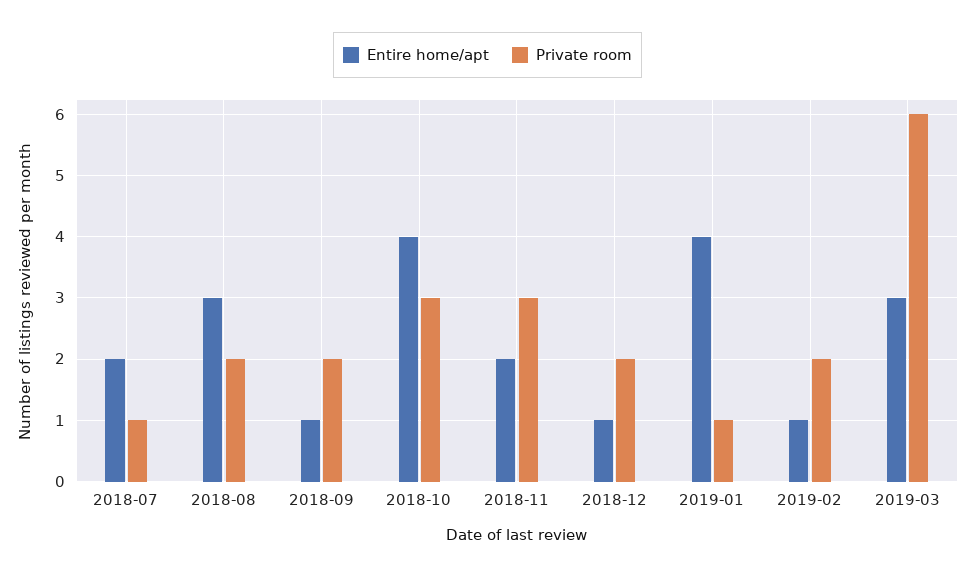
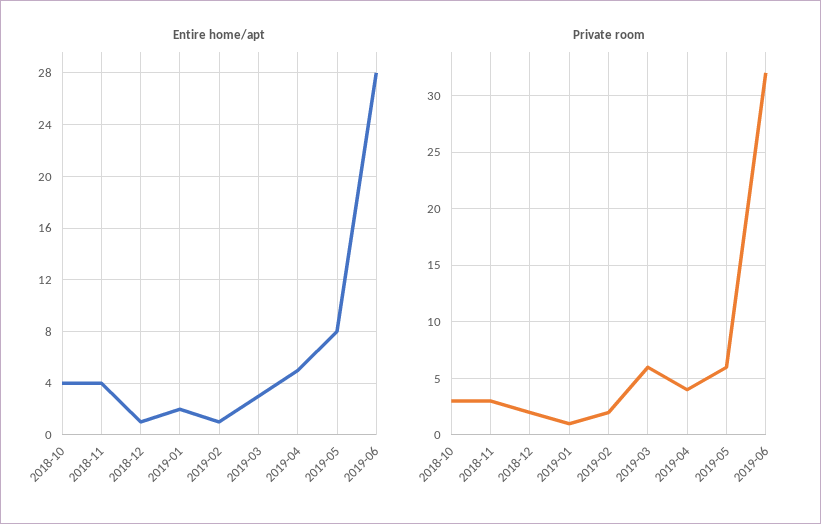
Entire home/apt, 2018-07: 2 -> none
Private room, 2018-07: 1 -> none
Entire home/apt, 2018-08: 3 -> none
Private room, 2018-08: 2 -> none
Entire home/apt, 2018-09: 1 -> none
Private room, 2018-09: 2 -> none
Entire home/apt, 2018-11: 2 -> 4
Entire home/apt, 2019-01: 4 -> 2
Entire home/apt, 2019-04: none -> 5
Entire home/apt, 2019-05: none -> 8
Entire home/apt, 2019-06: none -> 28
Private room, 2019-04: none -> 4
Private room, 2019-05: none -> 6
Private room, 2019-06: none -> 32

